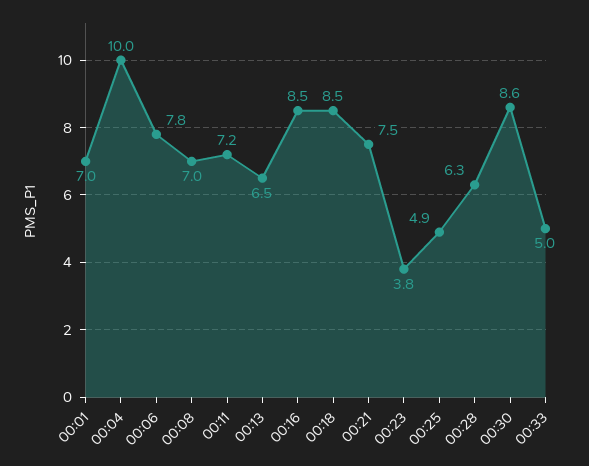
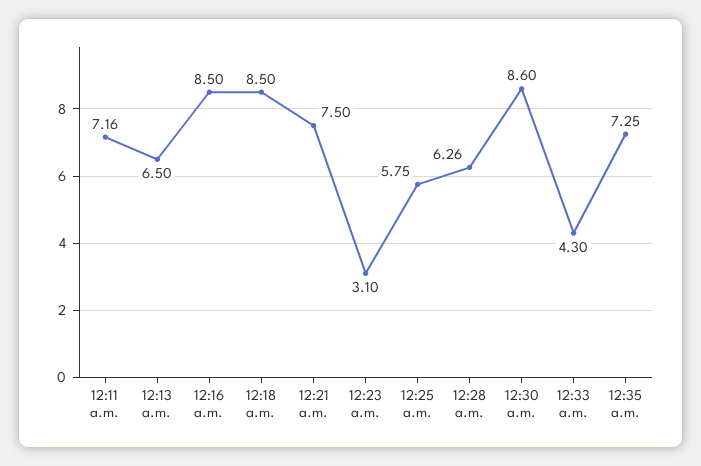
00:01: 7 -> none
00:04: 10 -> none
00:06: 7.8 -> none
00:08: 7 -> none
00:23: 3.8 -> 3.1
00:25: 4.9 -> 5.75
00:33: 5 -> 4.3
12:35 a.m.: none -> 7.25

